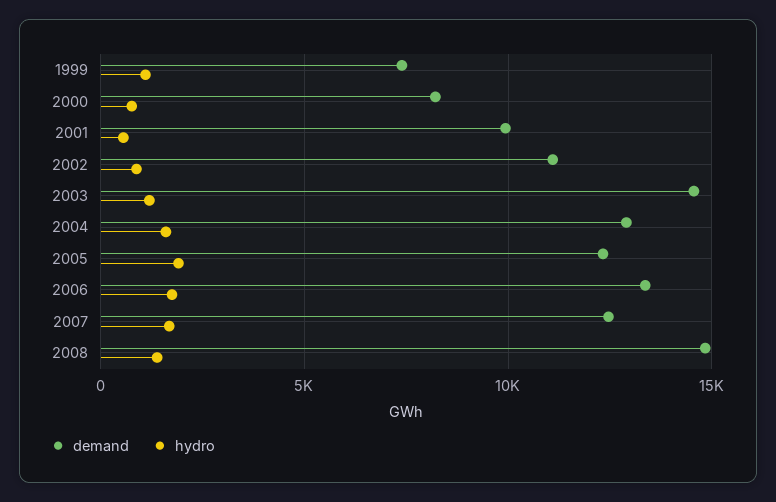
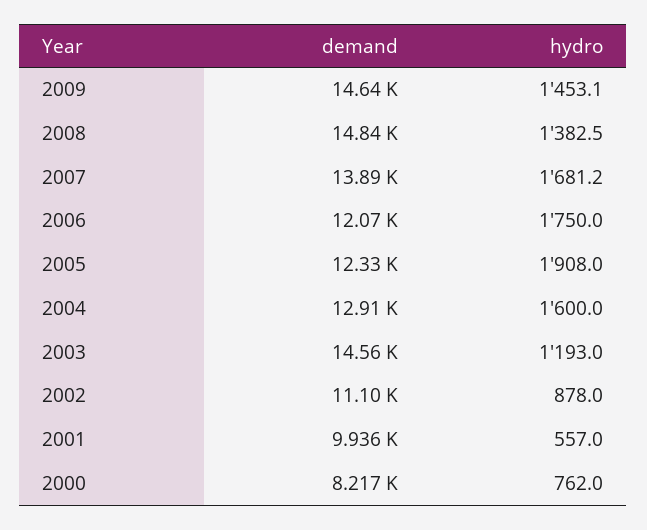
demand, 1999: 7500 -> none
hydro, 1999: 1000 -> none
demand, 2006: 13500 -> 12070
demand, 2007: 12500 -> 13890
demand, 2009: none -> 14640
hydro, 2009: none -> 1453.1

